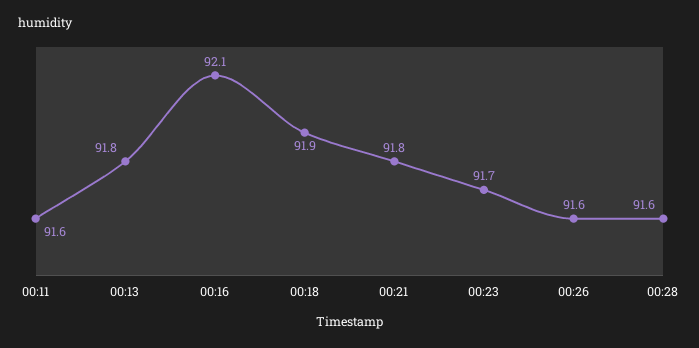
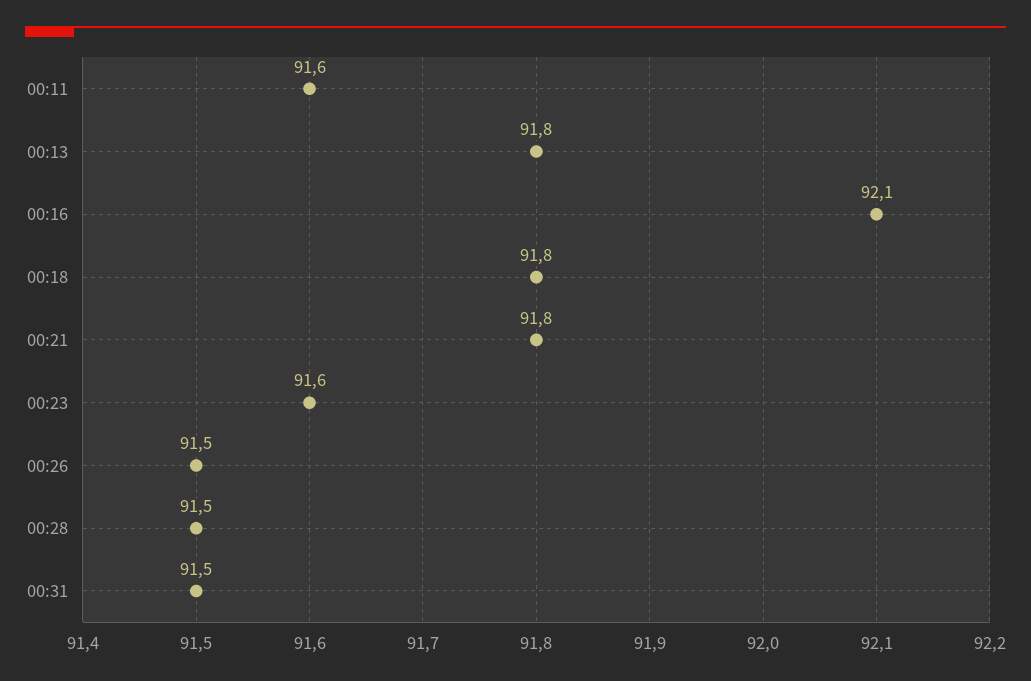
00:18: 91.9 -> 91.8
00:23: 91.7 -> 91.6
00:26: 91.6 -> 91.5
00:28: 91.6 -> 91.5
00:31: none -> 91.5

